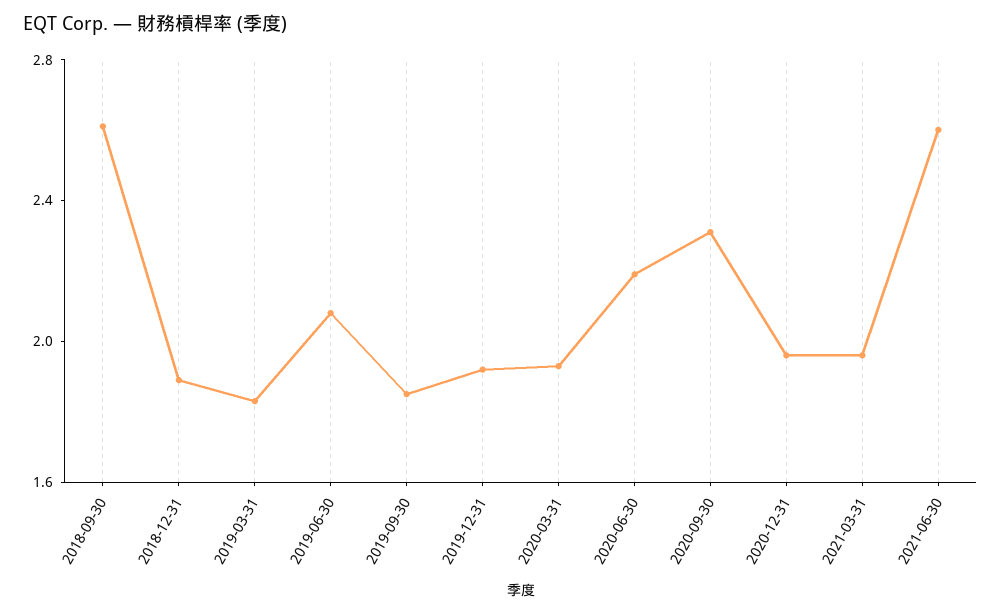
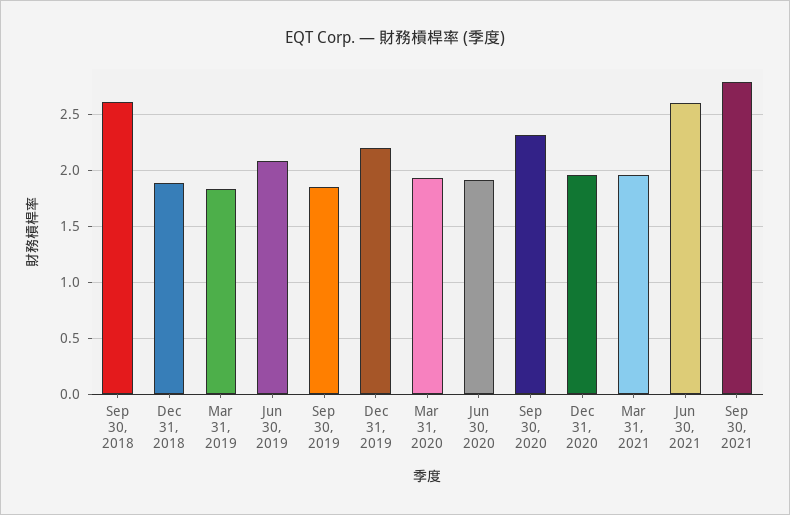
2019-12-31: 1.9 -> 2.2
2020-06-30: 2.2 -> 1.9
Sep 30, 2021: none -> 2.8

